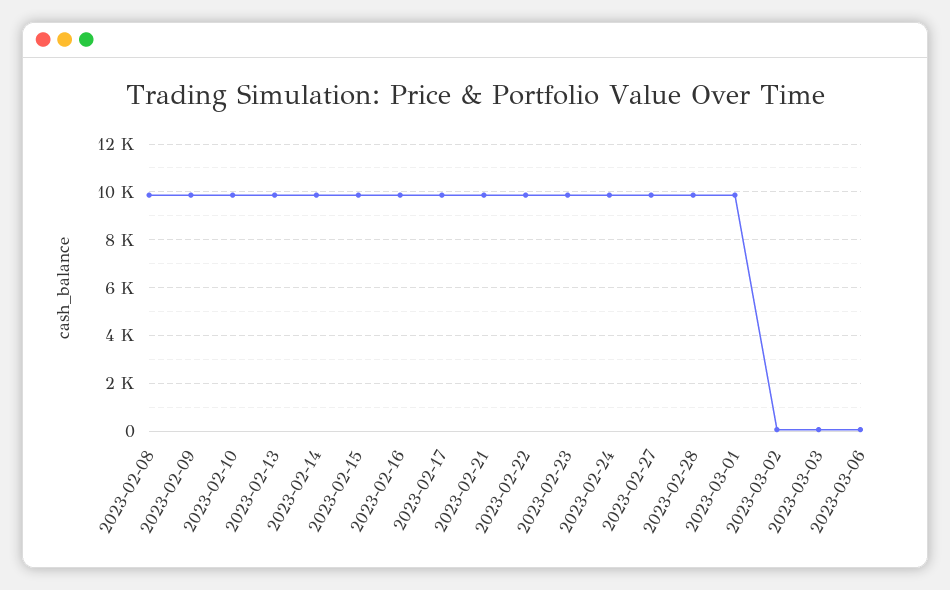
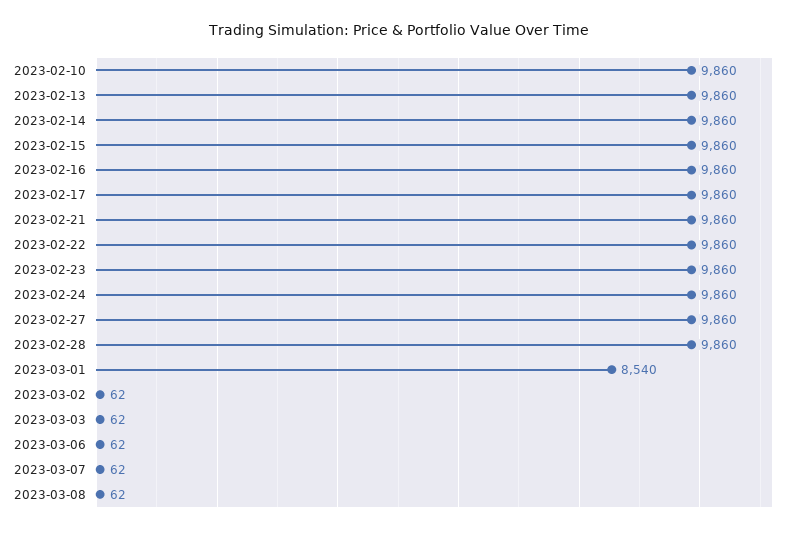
2023-02-08: 10000 -> none
2023-02-09: 10000 -> none
2023-03-01: 10000 -> 8540
2023-03-07: none -> 62
2023-03-08: none -> 62

